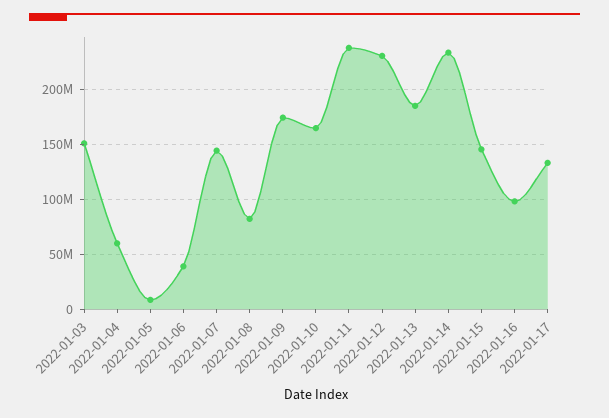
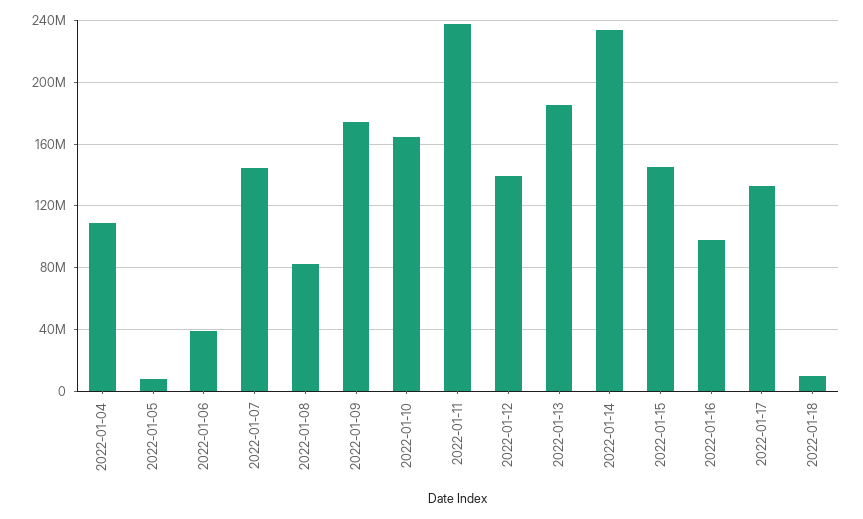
2022-01-03: 150000000 -> none
2022-01-04: 60000000 -> 110000000
2022-01-12: 230000000 -> 140000000
2022-01-18: none -> 10000000

